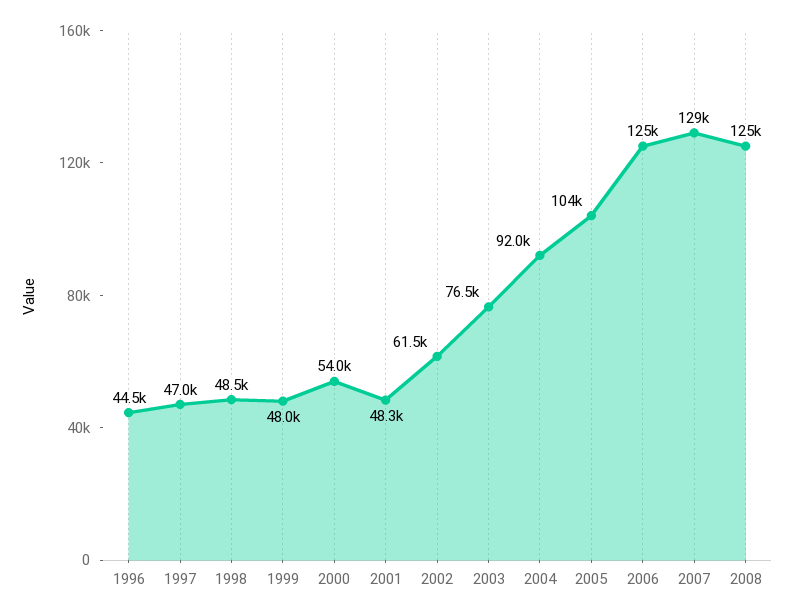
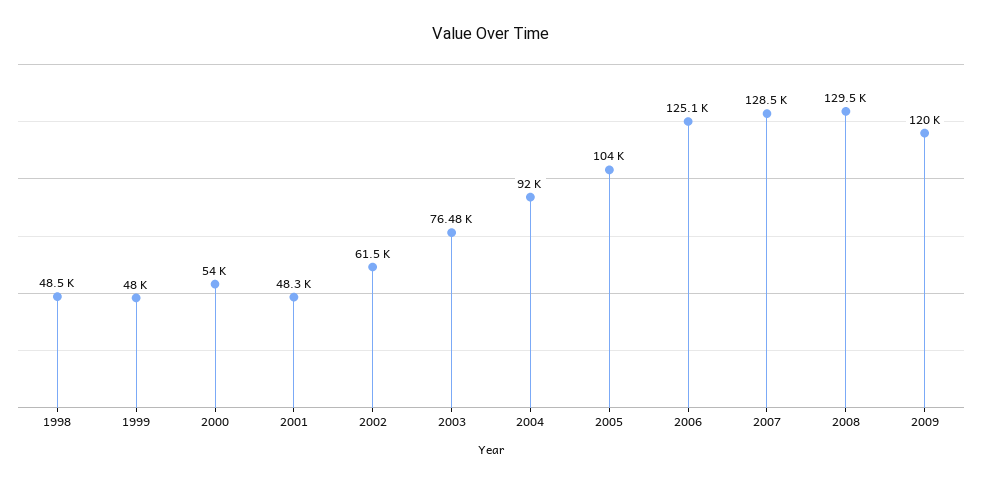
1996: 44500 -> none
1997: 47000 -> none
2008: 125000 -> 129500
2009: none -> 120000

